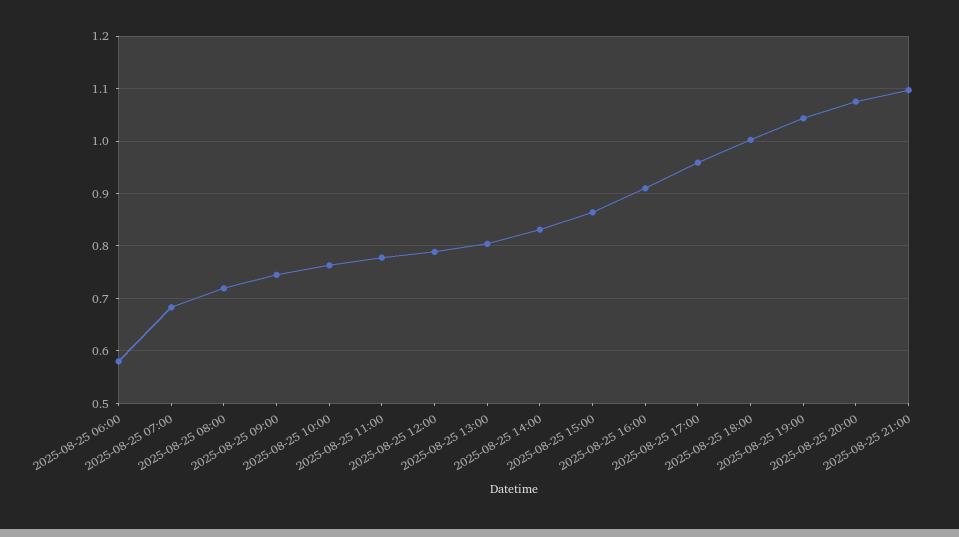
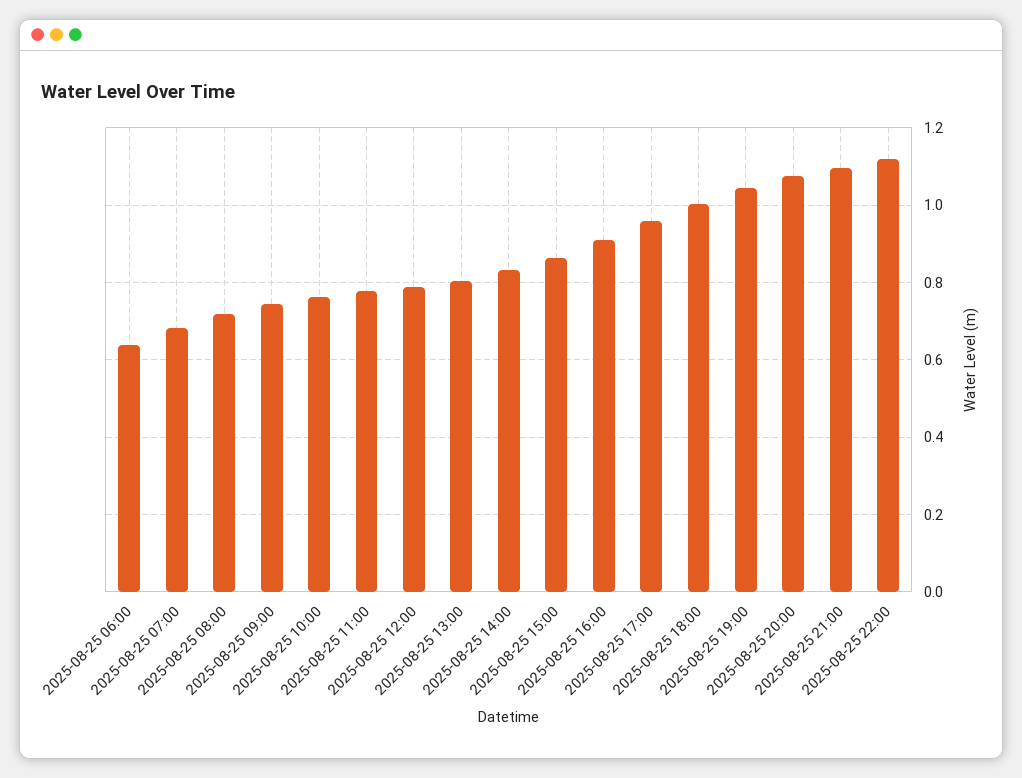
2025-08-25 06:00: 0.58 -> 0.64
2025-08-25 22:00: none -> 1.12

